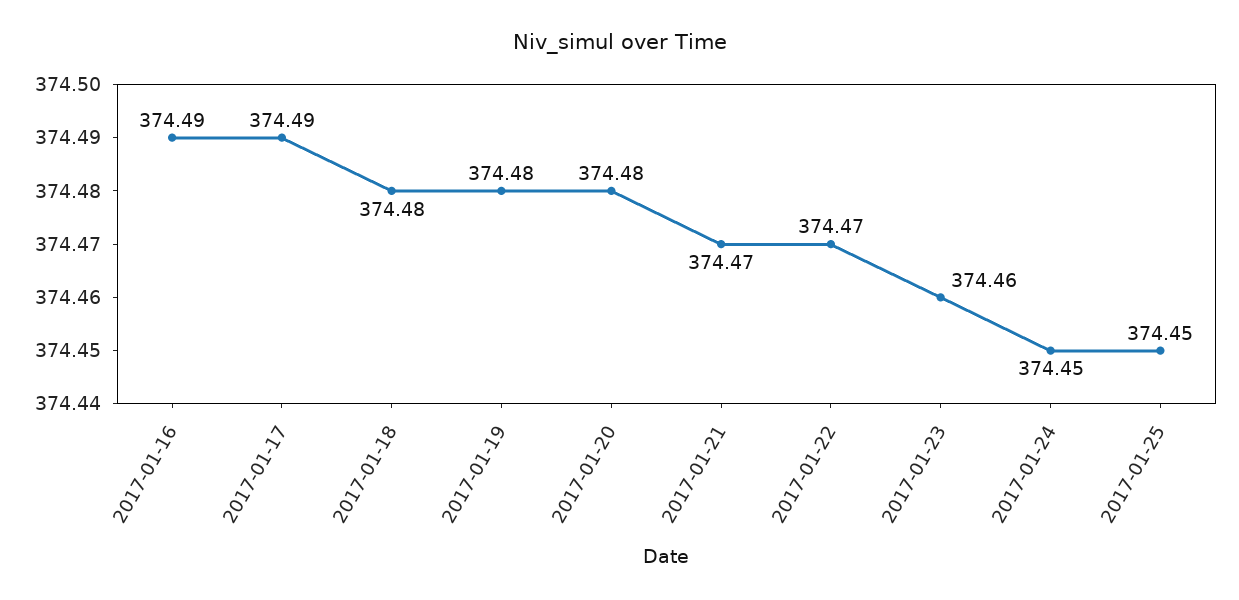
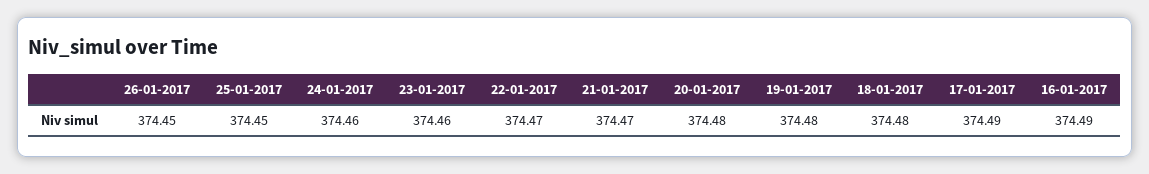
2017-01-24: 374.45 -> 374.46
26-01-2017: none -> 374.45

